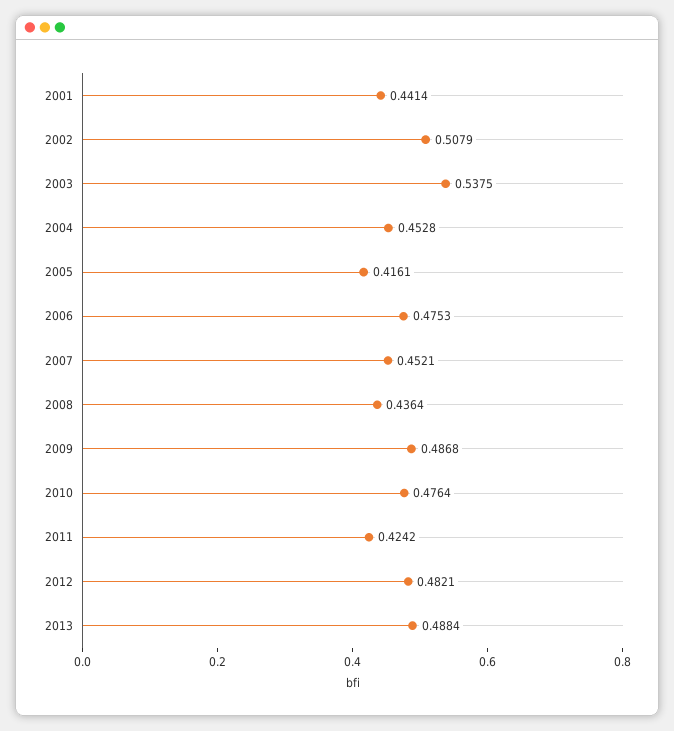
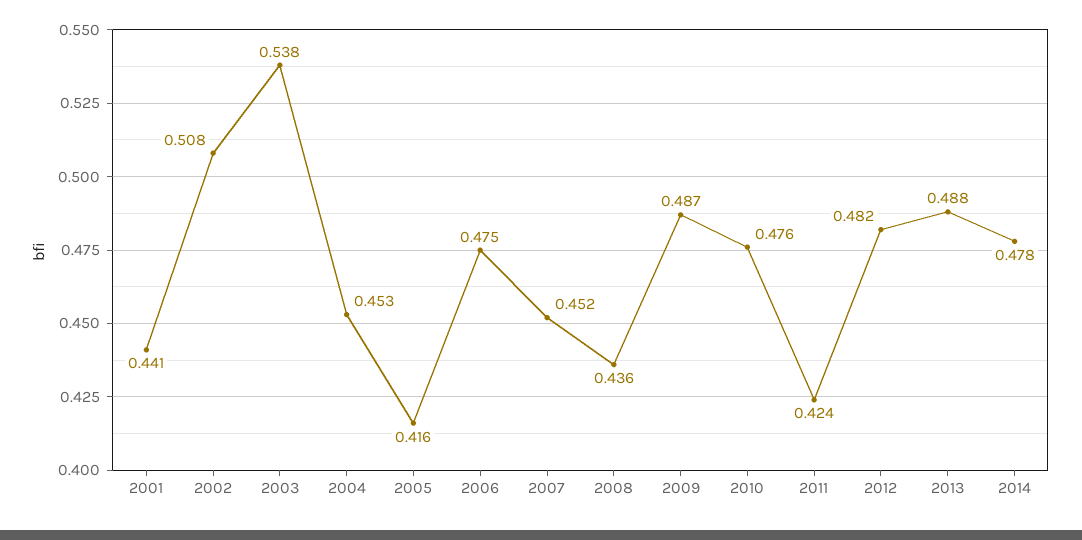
2014: none -> 0.478

